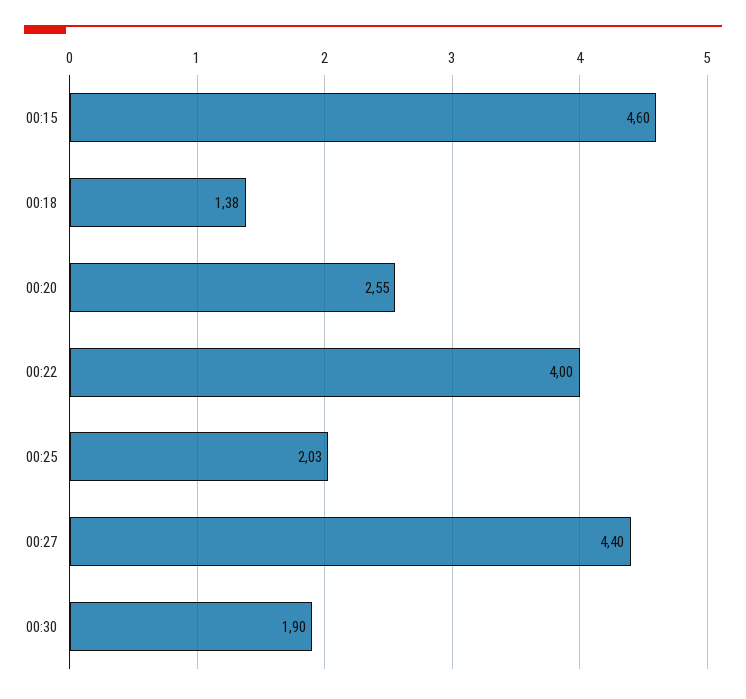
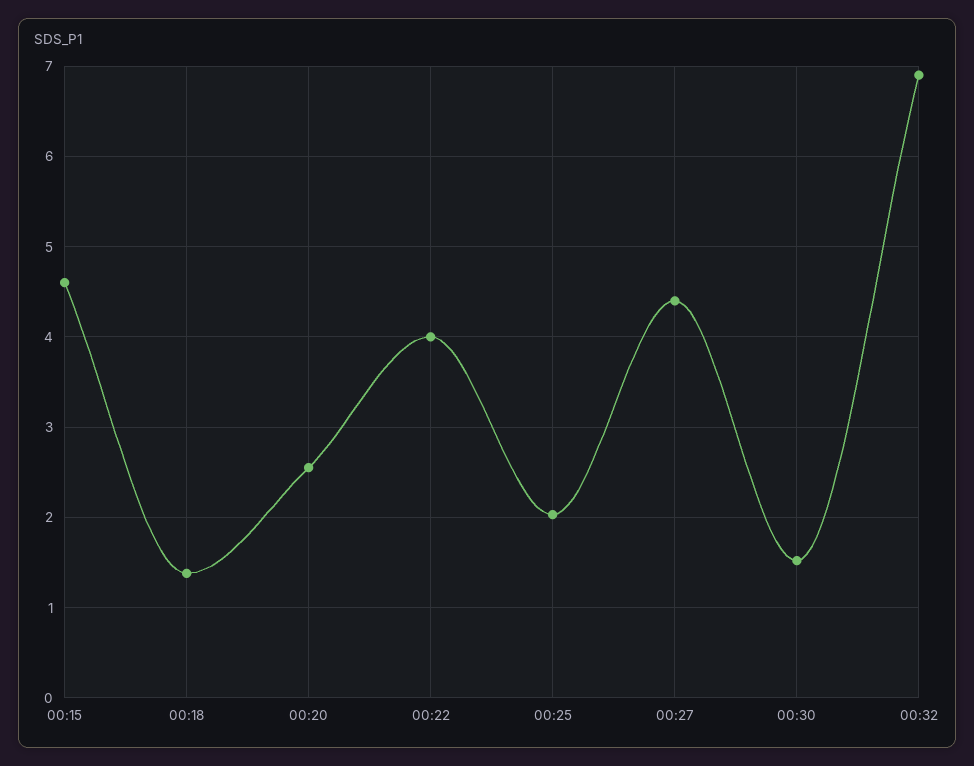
00:30: 1.9 -> 1.5
00:32: none -> 6.9

